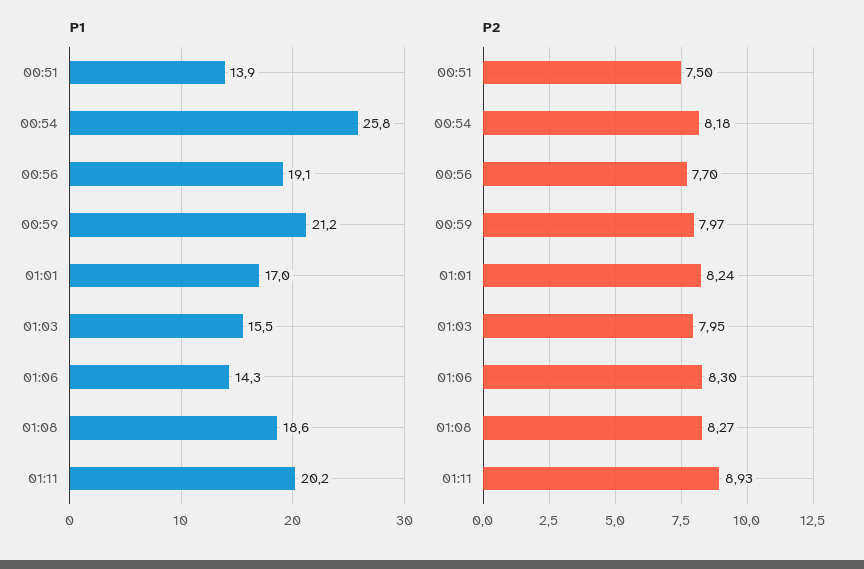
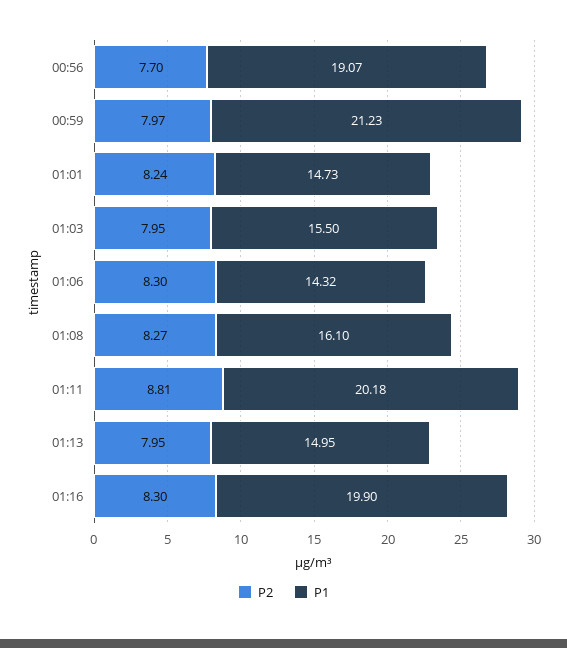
P1, 00:51: 13.9 -> none
P1, 00:54: 25.8 -> none
P1, 01:01: 17 -> 14.73
P1, 01:08: 18.6 -> 16.1
P2, 00:51: 7.5 -> none
P2, 00:54: 8.18 -> none
P2, 01:11: 8.93 -> 8.81
P2, 01:13: none -> 7.95
P1, 01:13: none -> 14.95
P2, 01:16: none -> 8.3
P1, 01:16: none -> 19.9

